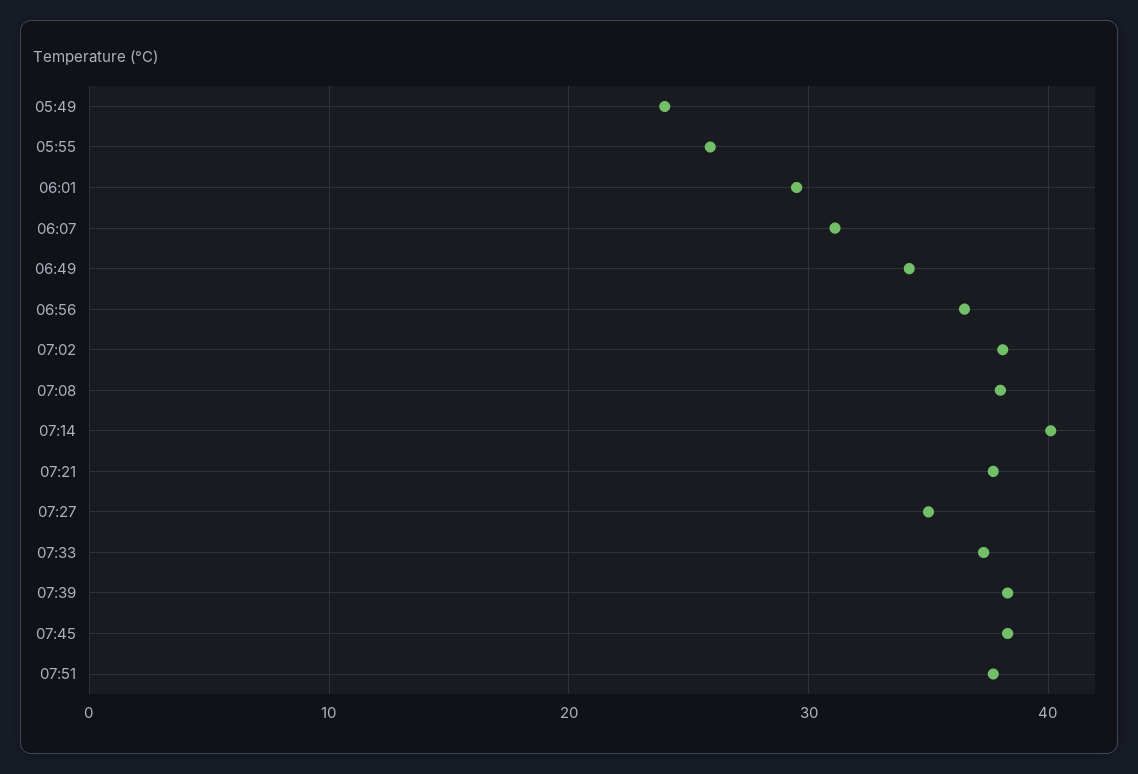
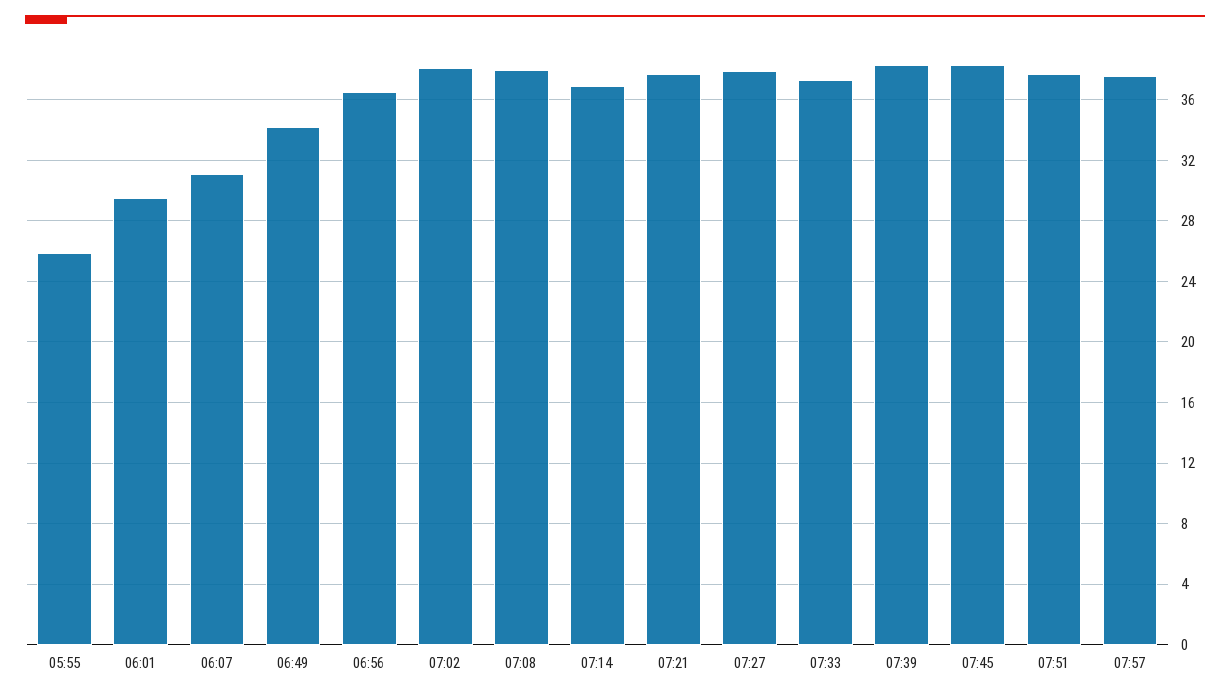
05:49: 24 -> none
07:14: 40 -> 37
07:27: 35 -> 38
07:57: none -> 37.5

